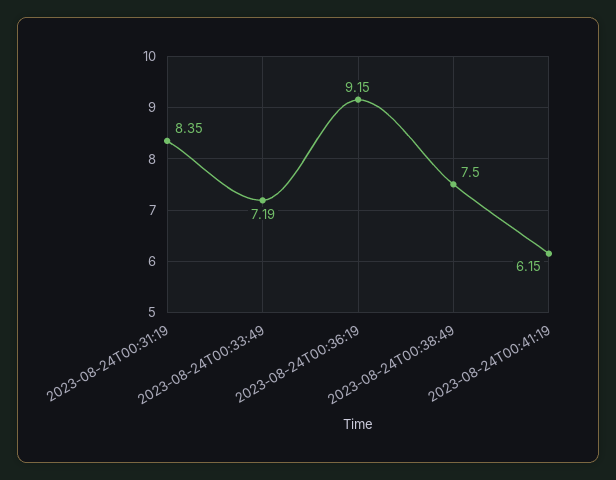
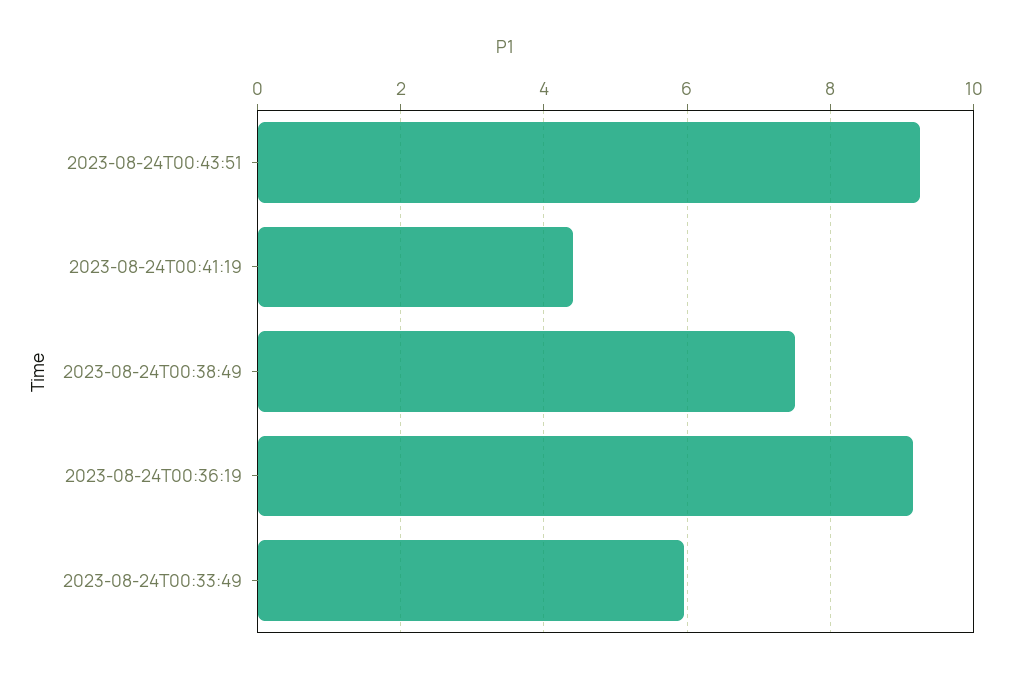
2023-08-24T00:31:19: 8.35 -> none
2023-08-24T00:33:49: 7.19 -> 6
2023-08-24T00:41:19: 6.15 -> 4.4
2023-08-24T00:43:51: none -> 9.2

